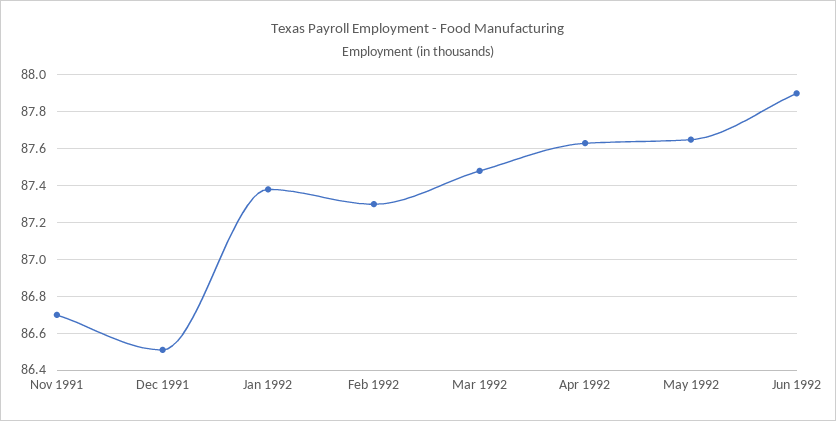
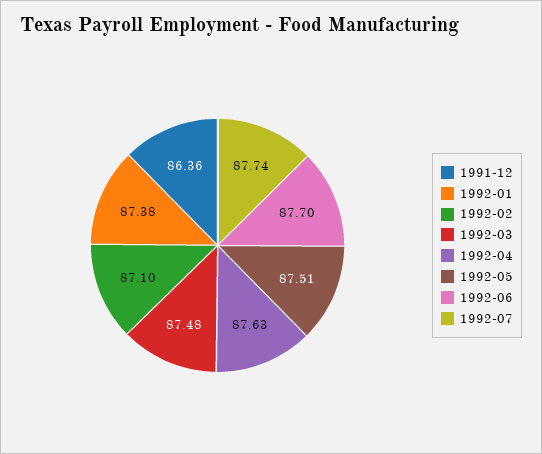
Nov 1991: 86.7 -> none
Dec 1991: 86.5 -> 86.36
Feb 1992: 87.3 -> 87.1
May 1992: 87.65 -> 87.51
Jun 1992: 87.9 -> 87.7
1992-07: none -> 87.74

